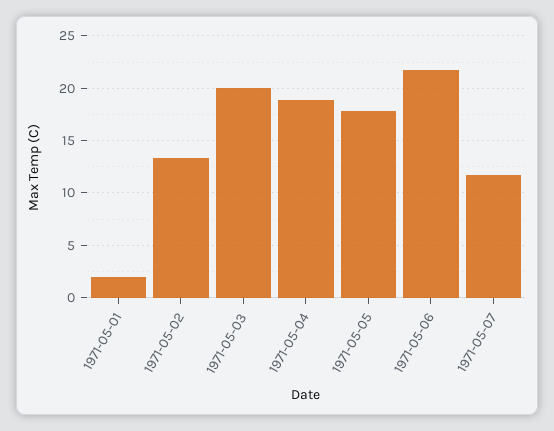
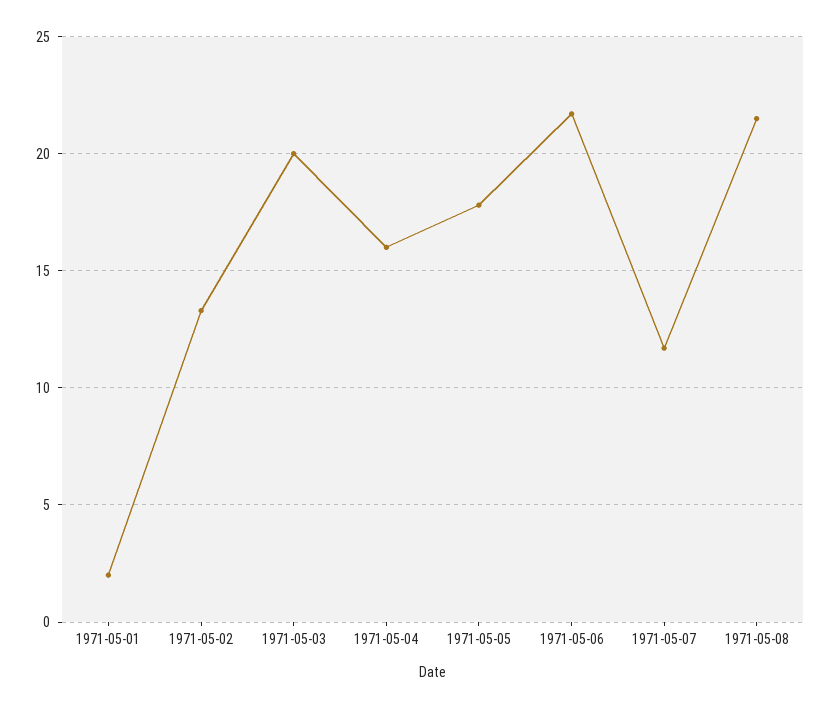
1971-05-04: 19 -> 16
1971-05-08: none -> 21.5

